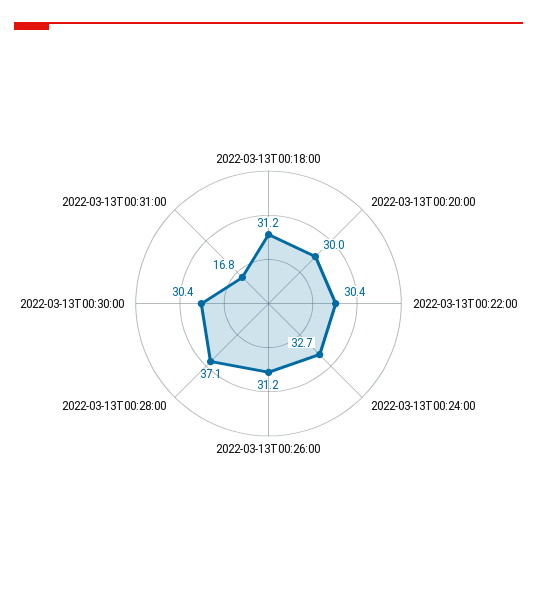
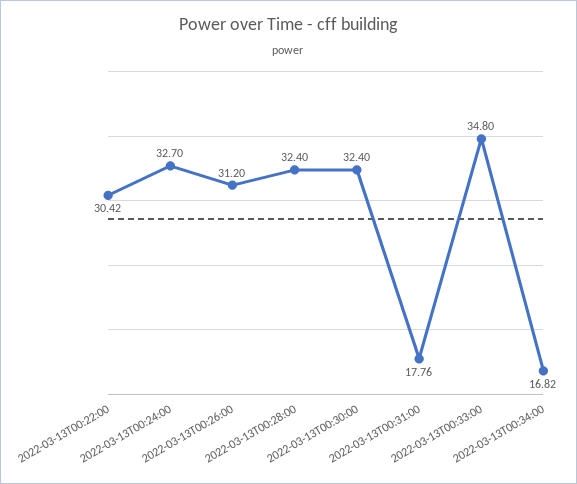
2022-03-13T00:18:00: 31.2 -> none
2022-03-13T00:20:00: 30 -> none
2022-03-13T00:28:00: 37.1 -> 32.4
2022-03-13T00:30:00: 30.4 -> 32.4
2022-03-13T00:31:00: 16.8 -> 17.76
2022-03-13T00:33:00: none -> 34.8
2022-03-13T00:34:00: none -> 16.82

